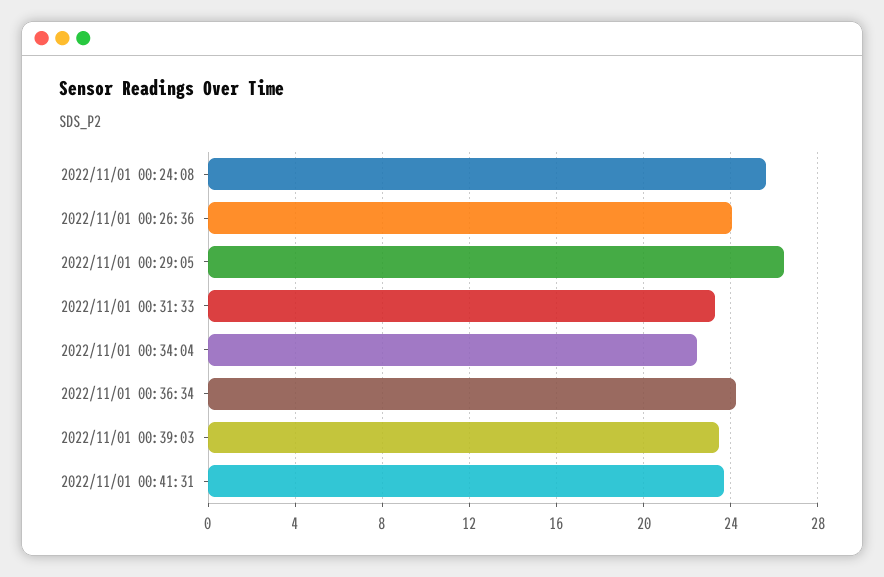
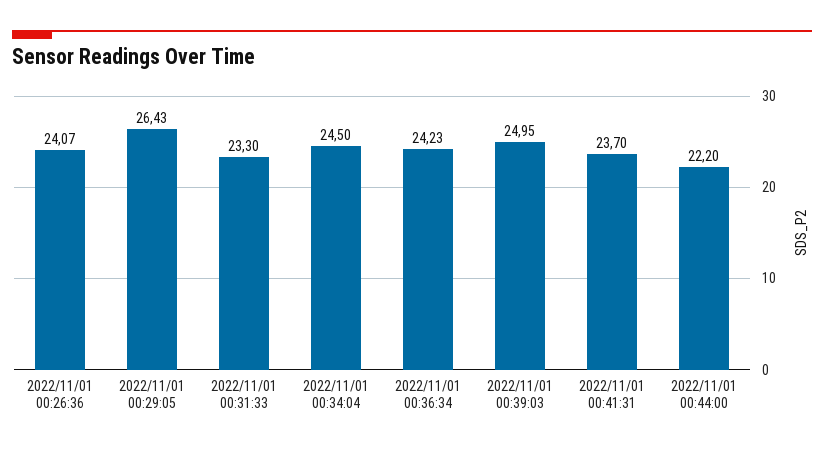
2022/11/01 00:24:08: 25.5 -> none
2022/11/01 00:34:04: 22.5 -> 24.5
2022/11/01 00:39:03: 23.5 -> 24.95
2022/11/01 00:44:00: none -> 22.2

